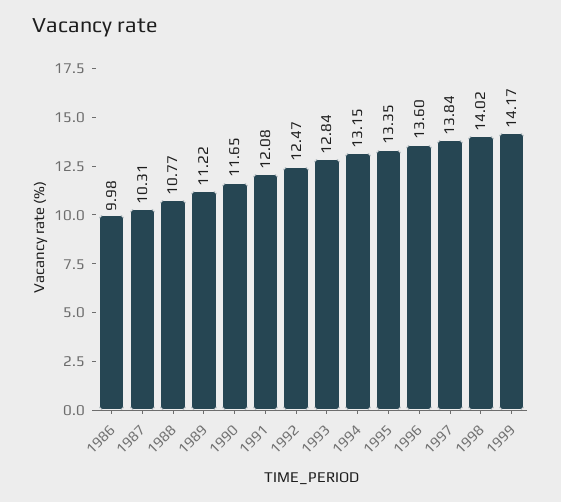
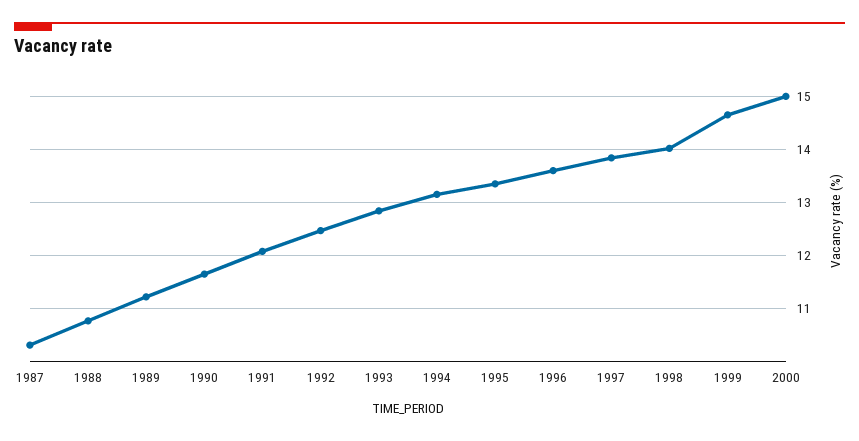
1986: 9.98 -> none
1999: 14.17 -> 14.6
2000: none -> 15

